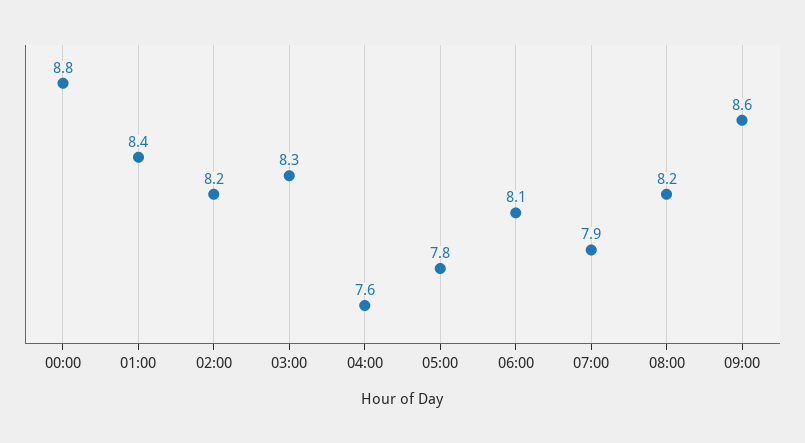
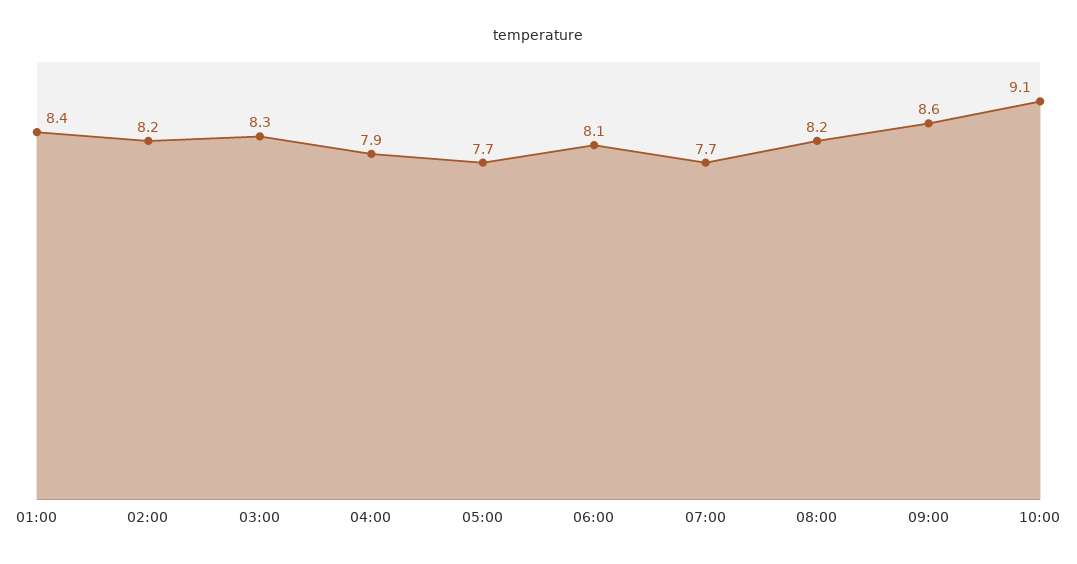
00:00: 8.8 -> none
04:00: 7.6 -> 7.9
05:00: 7.8 -> 7.7
07:00: 7.9 -> 7.7
10:00: none -> 9.1

